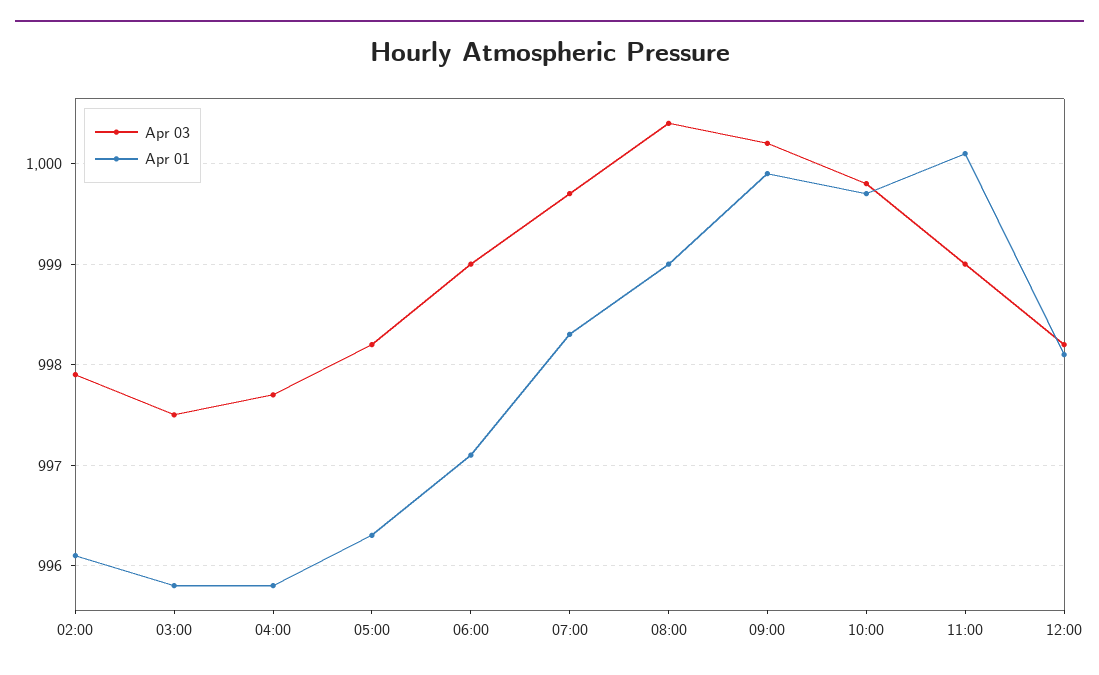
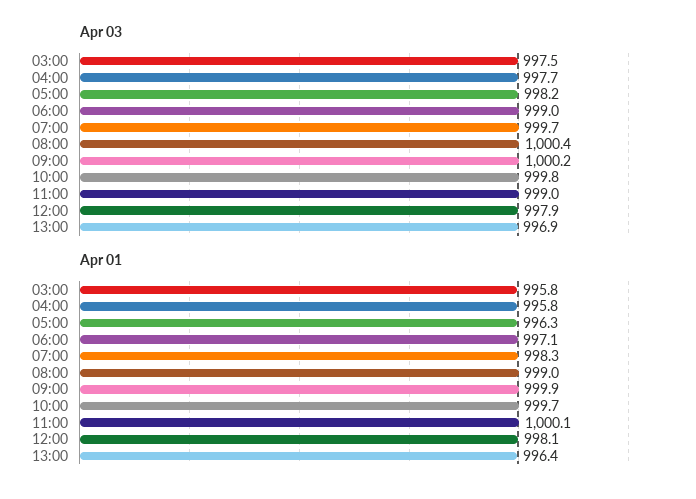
Apr 03, 02:00: 997.9 -> none
Apr 01, 02:00: 996.1 -> none
Apr 03, 12:00: 998.2 -> 997.9
Apr 03, 13:00: none -> 996.9
Apr 01, 13:00: none -> 996.4

